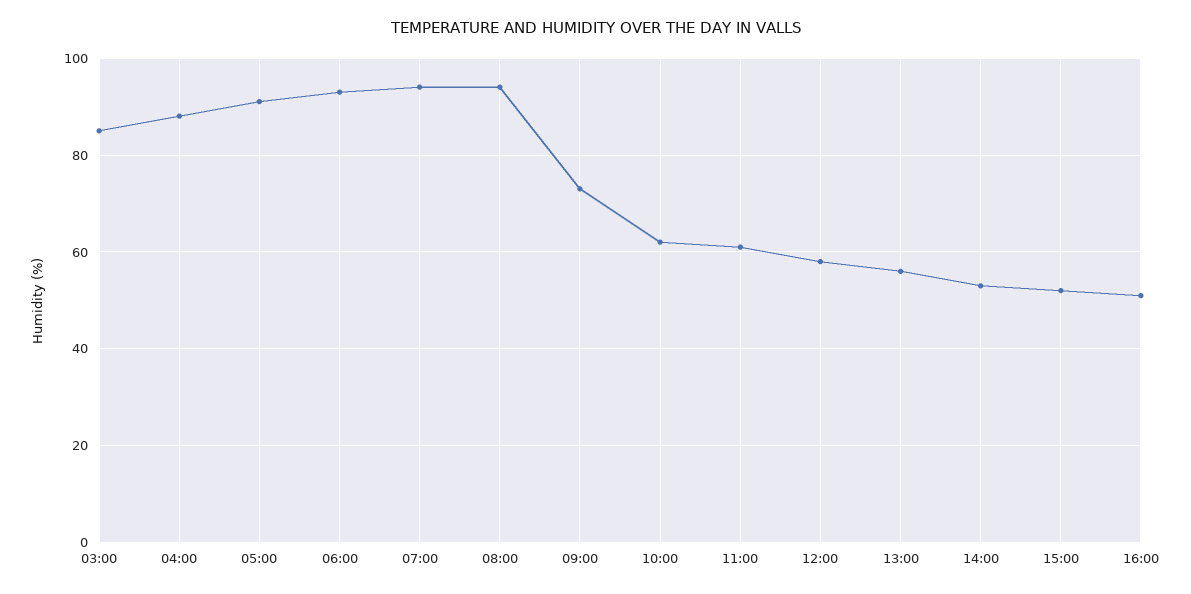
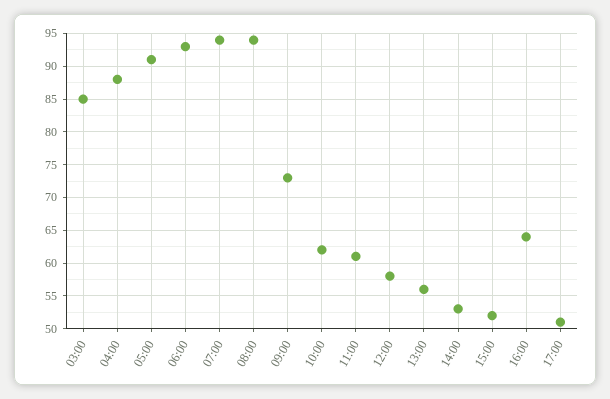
16:00: 50 -> 64
17:00: none -> 51

